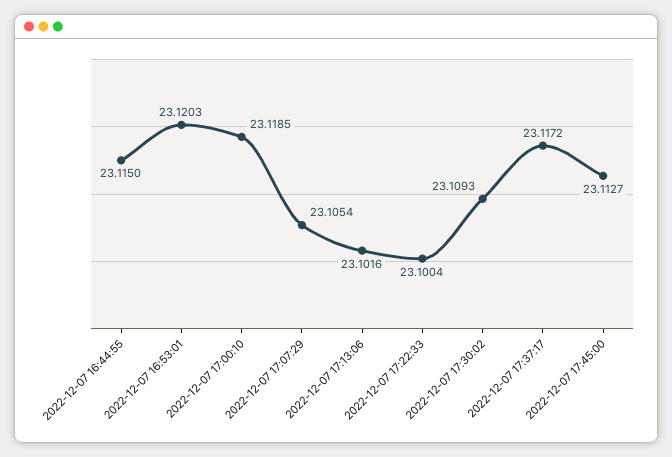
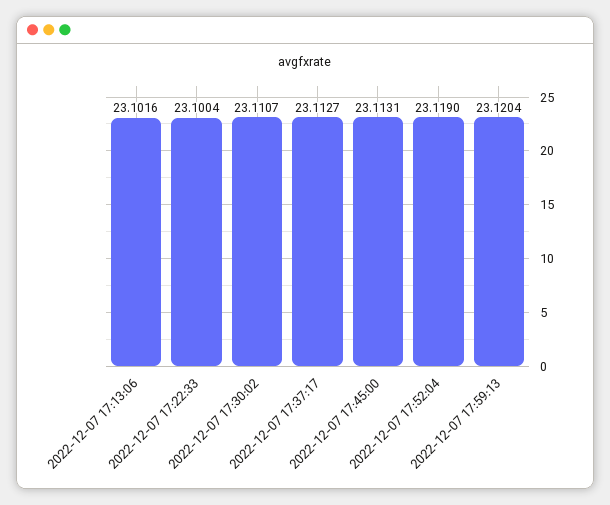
2022-12-07 16:44:55: 23.115 -> none
2022-12-07 16:53:01: 23.1203 -> none
2022-12-07 17:00:10: 23.1185 -> none
2022-12-07 17:07:29: 23.1054 -> none
2022-12-07 17:30:02: 23.1093 -> 23.1107
2022-12-07 17:37:17: 23.1172 -> 23.1127
2022-12-07 17:45:00: 23.1127 -> 23.1131
2022-12-07 17:52:04: none -> 23.119
2022-12-07 17:59:13: none -> 23.1204

